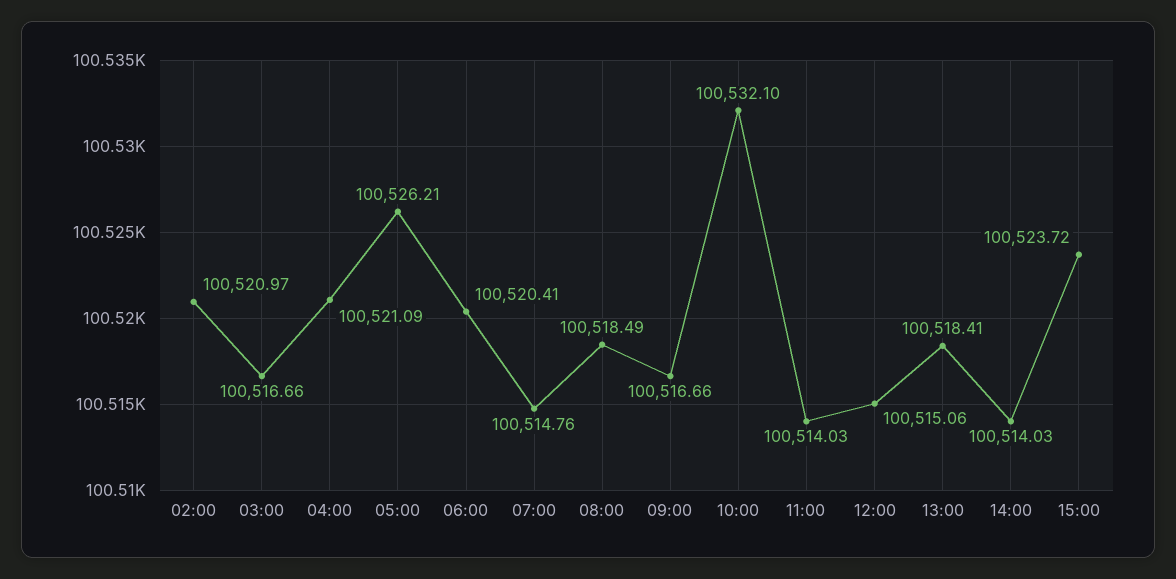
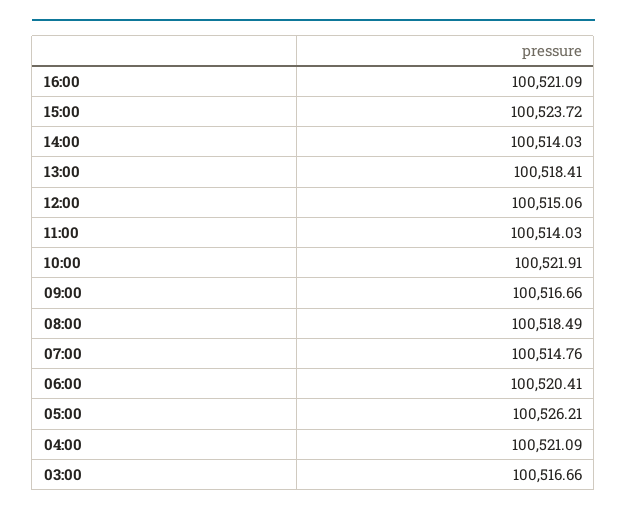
02:00: 100520.97 -> none
10:00: 100532.1 -> 100521.91
16:00: none -> 100521.09

